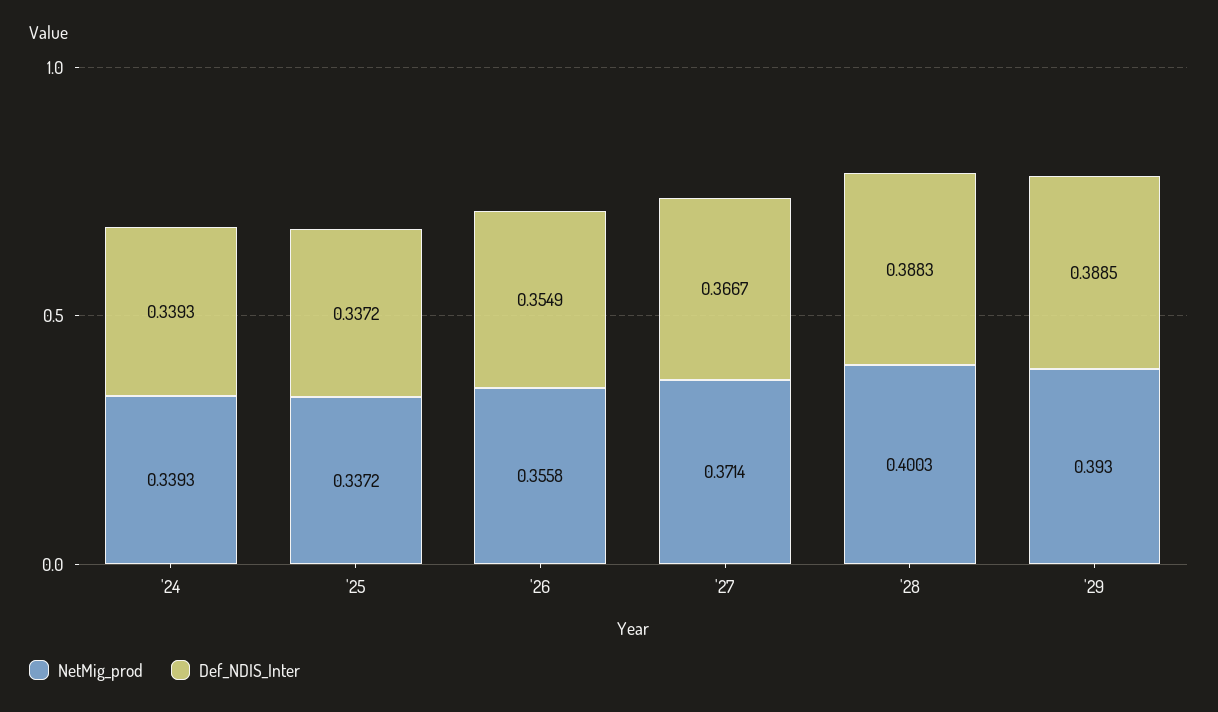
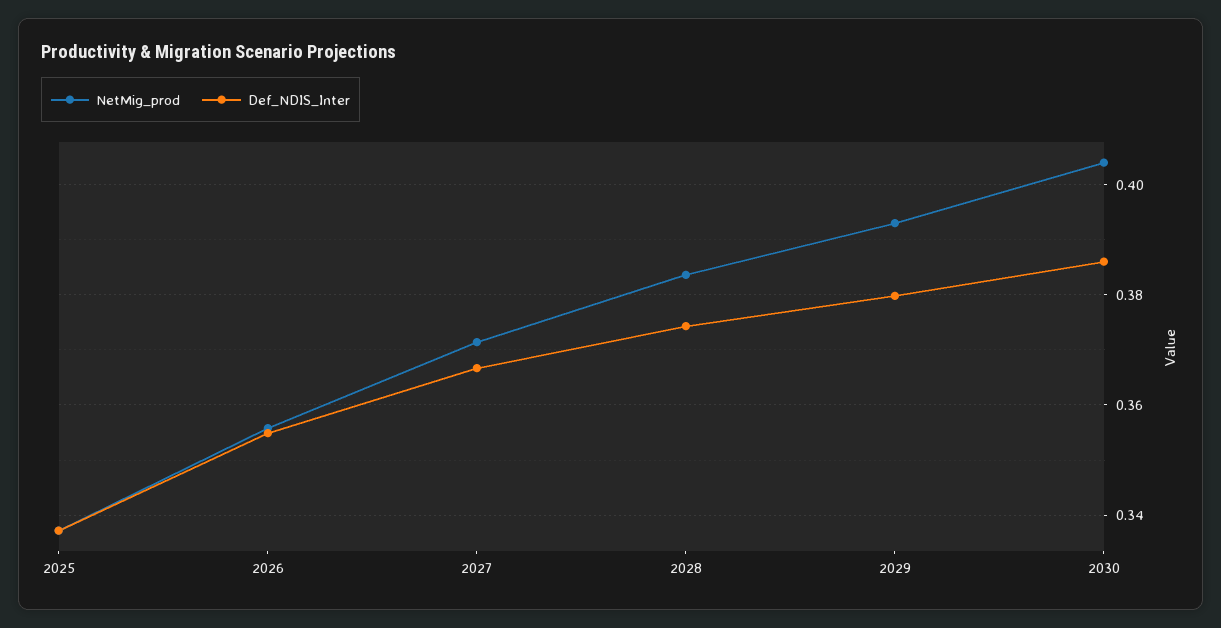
NetMig_prod, '24: 0.3393 -> none
Def_NDIS_Inter, '24: 0.3393 -> none
NetMig_prod, '28: 0.4003 -> 0.384
Def_NDIS_Inter, '28: 0.3883 -> 0.374
Def_NDIS_Inter, '29: 0.3885 -> 0.38
NetMig_prod, 2030: none -> 0.404
Def_NDIS_Inter, 2030: none -> 0.386

